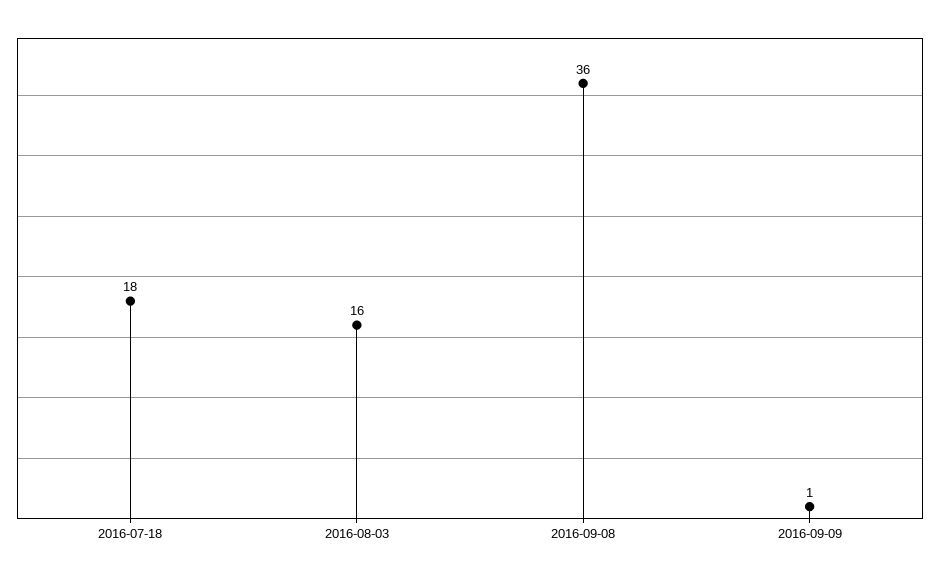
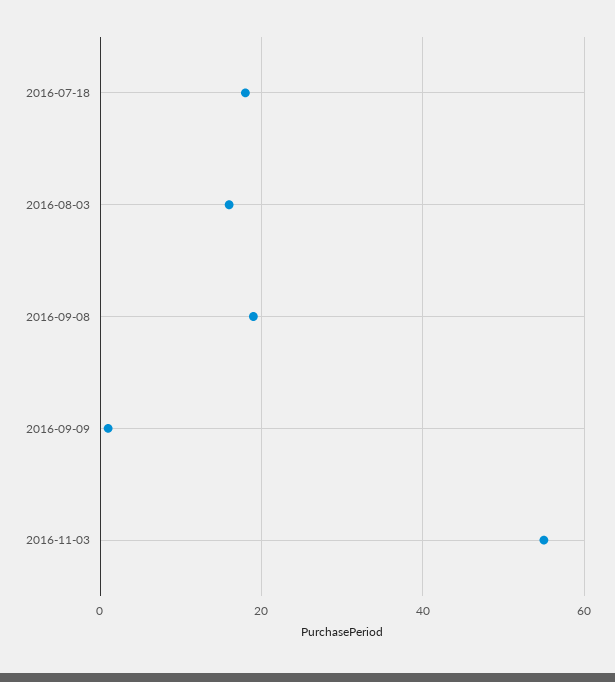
2016-09-08: 36 -> 20
2016-11-03: none -> 55

